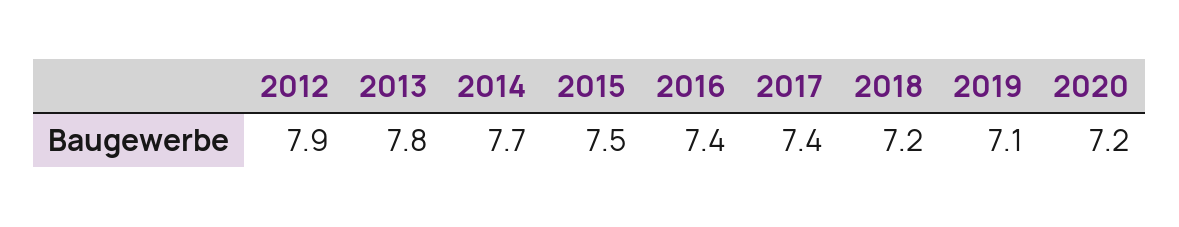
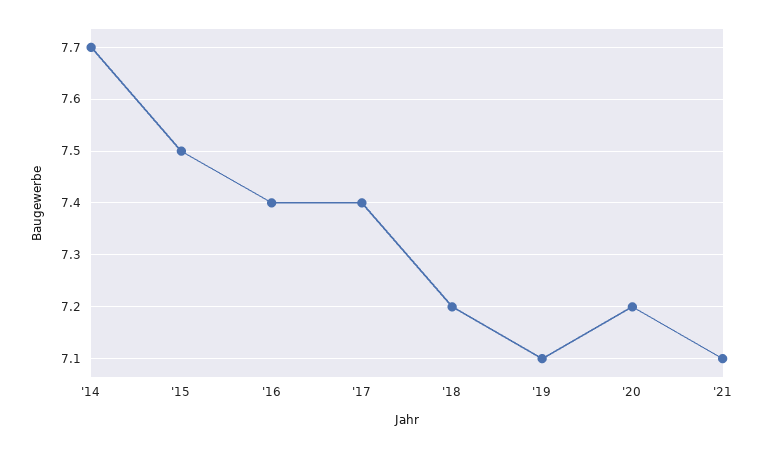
2012: 7.9 -> none
2013: 7.8 -> none
'21: none -> 7.1

